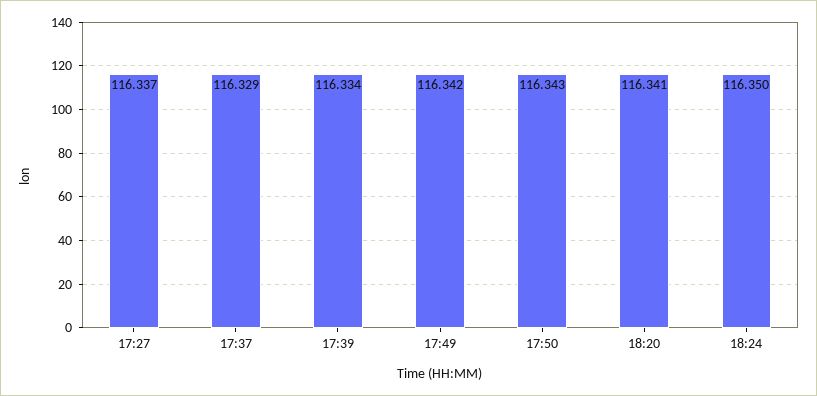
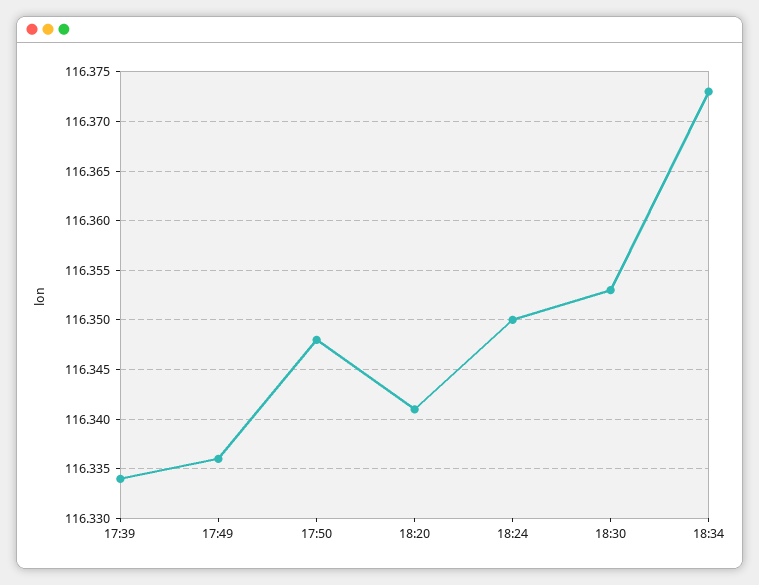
17:27: 116.337 -> none
17:37: 116.329 -> none
17:49: 116.342 -> 116.336
17:50: 116.343 -> 116.348
18:30: none -> 116.353
18:34: none -> 116.373

